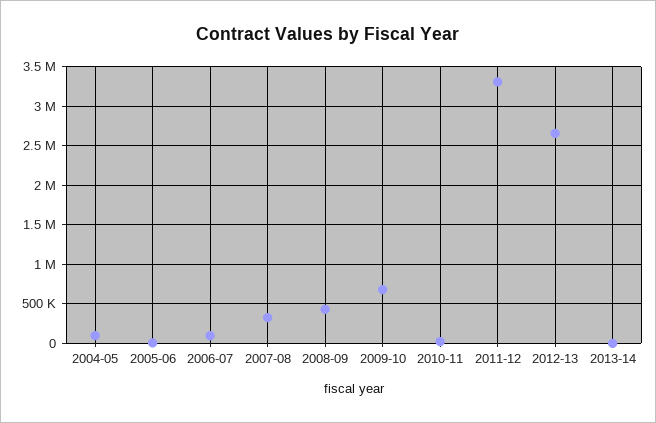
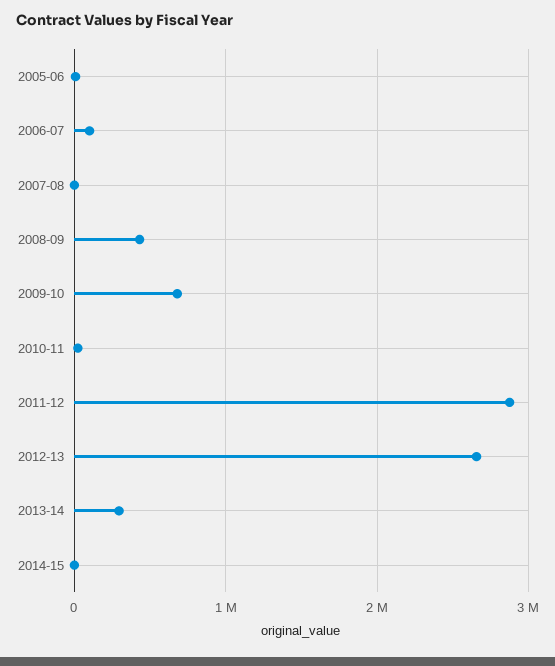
2004-05: 100000 -> none
2007-08: 300000 -> 0
2011-12: 3300000 -> 2900000
2013-14: 0 -> 300000
2014-15: none -> 0

